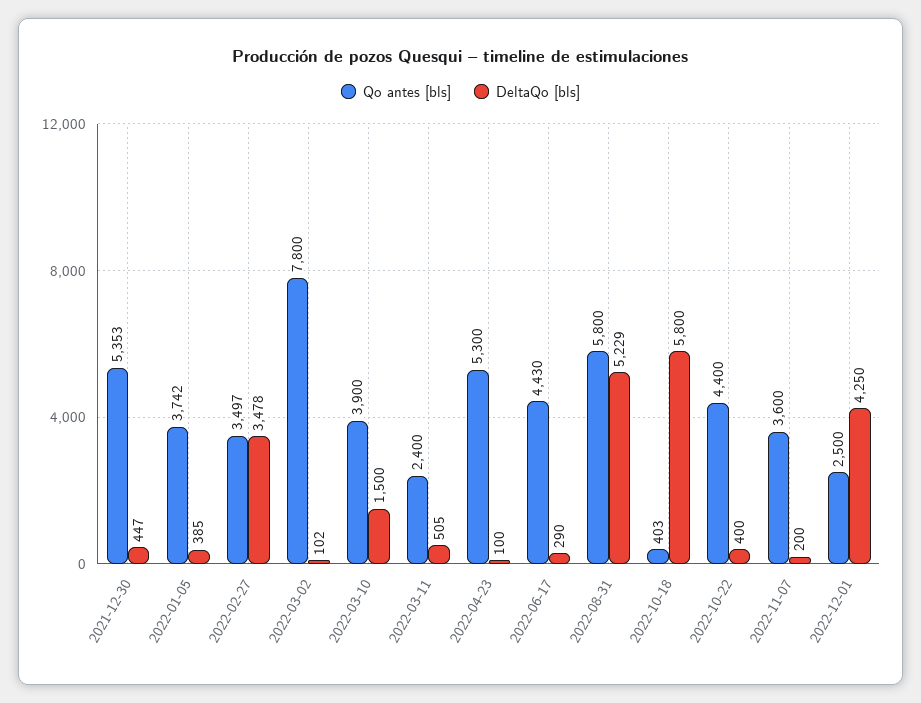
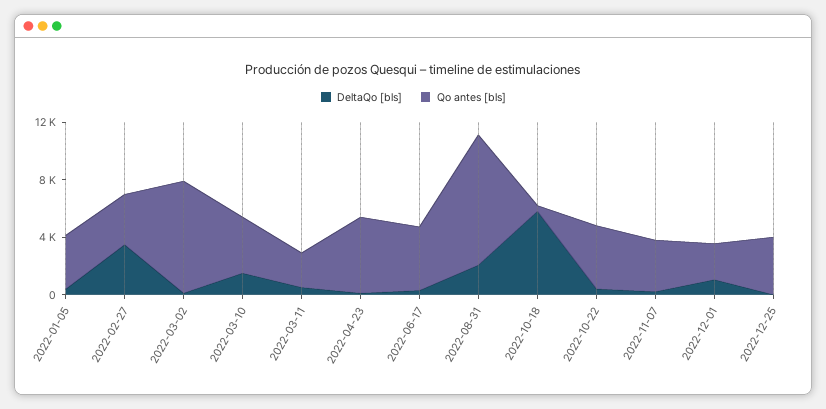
Qo antes [bls], 2021-12-30: 5353 -> none
DeltaQo [bls], 2021-12-30: 447 -> none
Qo antes [bls], 2022-08-31: 5800 -> 9000
DeltaQo [bls], 2022-08-31: 5229 -> 2000
DeltaQo [bls], 2022-12-01: 4250 -> 1000
DeltaQo [bls], 2022-12-25: none -> 0
Qo antes [bls], 2022-12-25: none -> 4000

